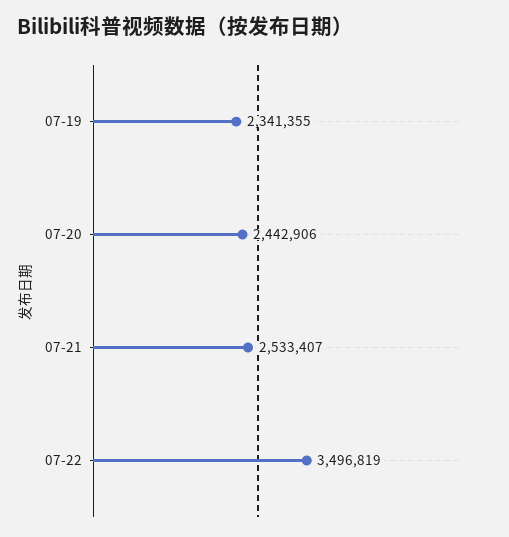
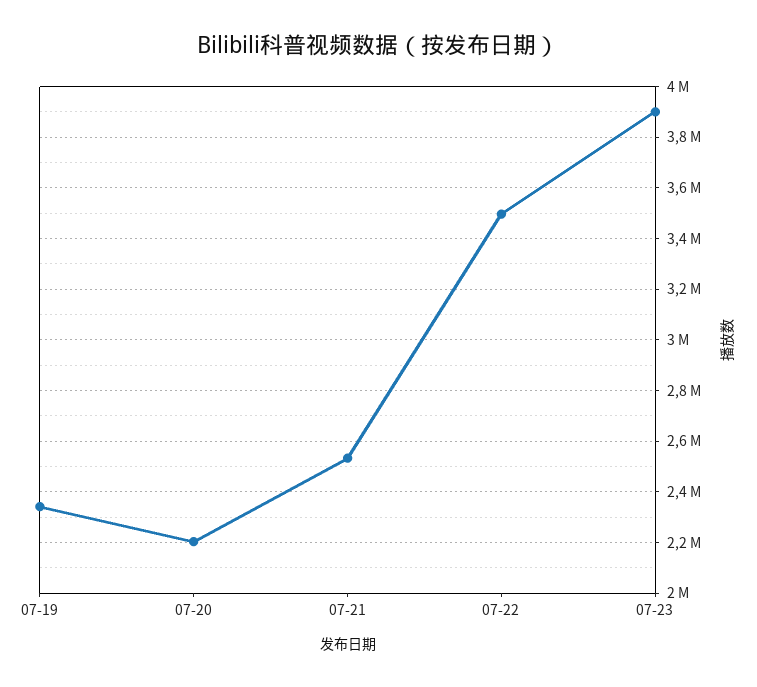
07-20: 2442906 -> 2200000
07-23: none -> 3900000

